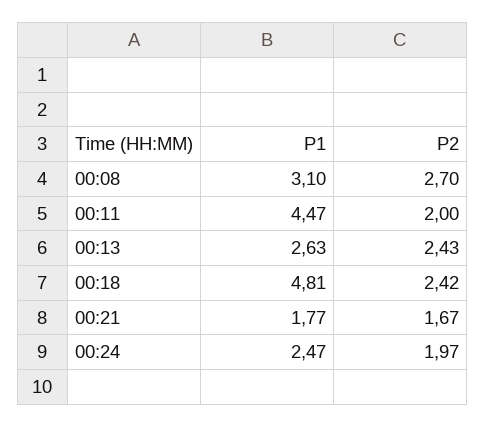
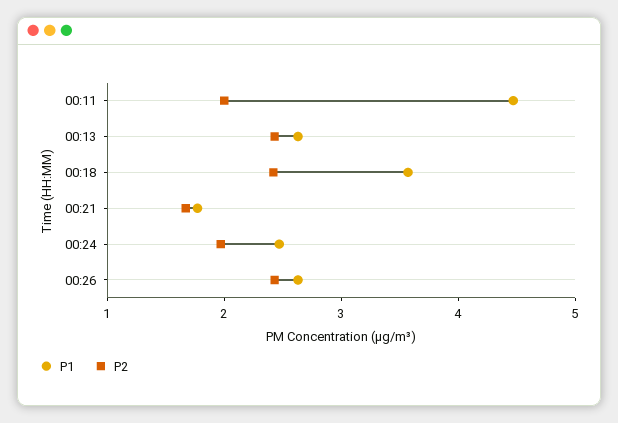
P1, 00:08: 3.1 -> none
P2, 00:08: 2.7 -> none
P1, 00:18: 4.81 -> 3.6
P1, 00:26: none -> 2.6
P2, 00:26: none -> 2.4

